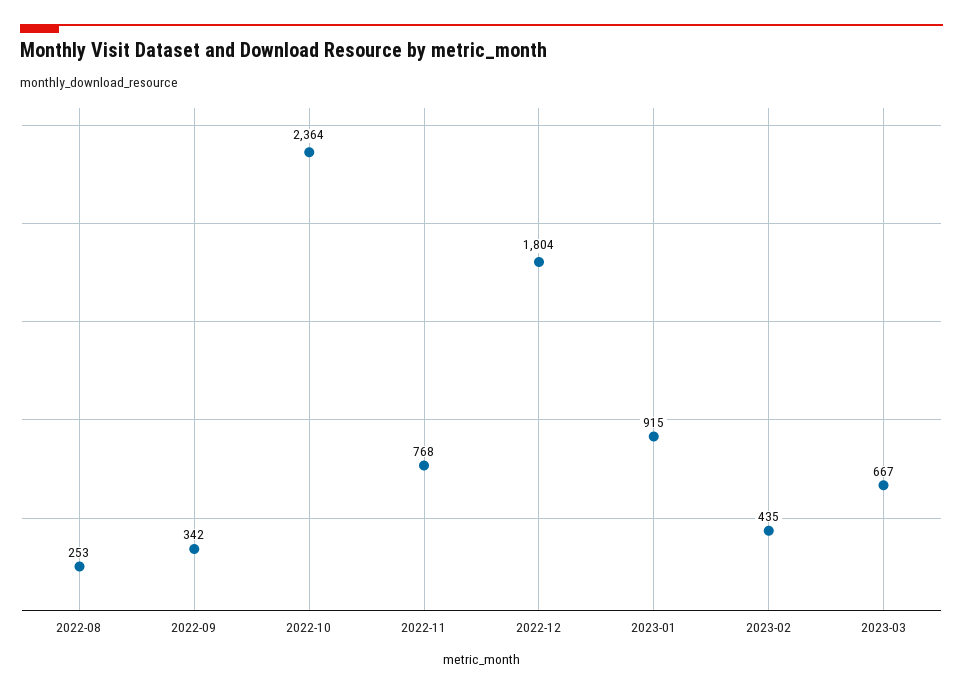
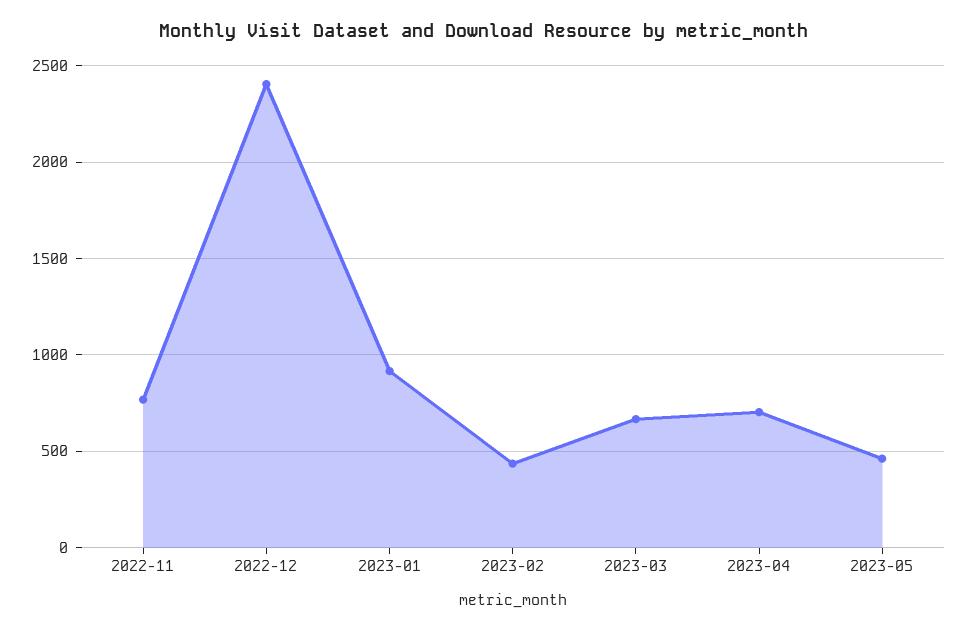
2022-08: 253 -> none
2022-09: 342 -> none
2022-10: 2364 -> none
2022-12: 1804 -> 2400
2023-04: none -> 700
2023-05: none -> 450

